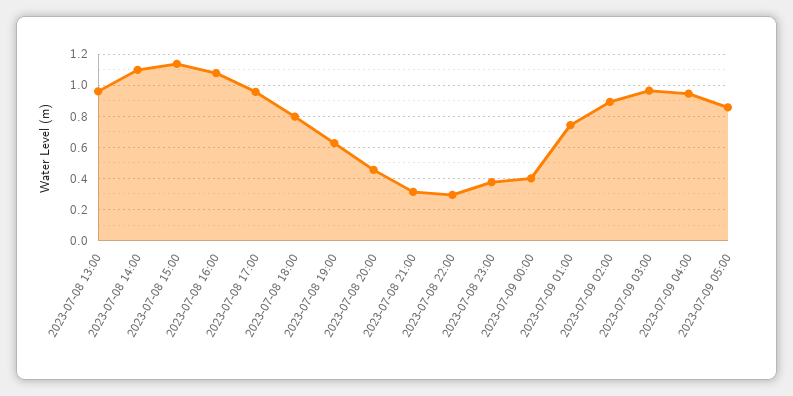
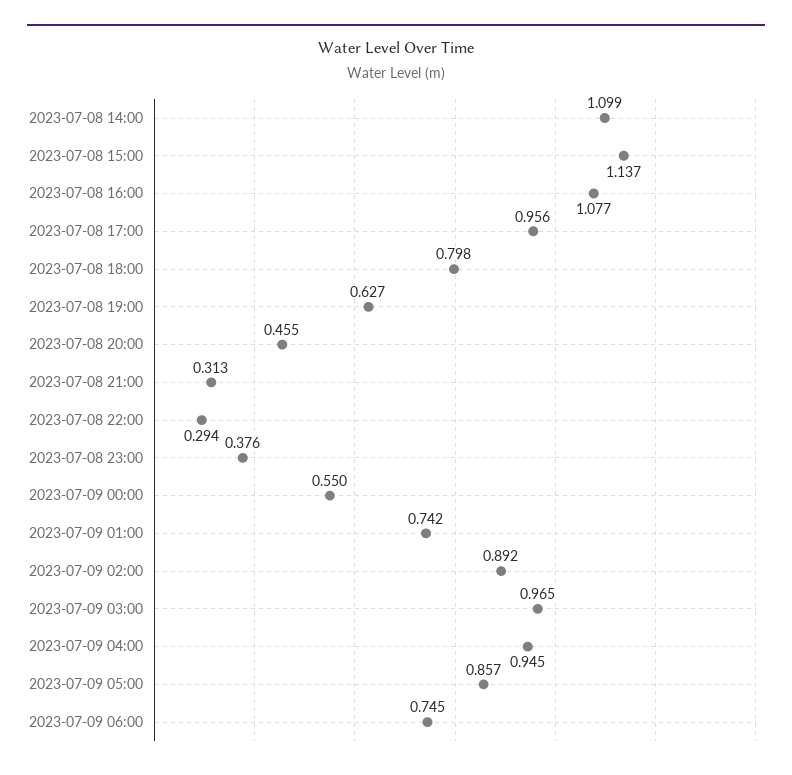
2023-07-08 13:00: 0.95 -> none
2023-07-09 00:00: 0.4 -> 0.55
2023-07-09 06:00: none -> 0.745

